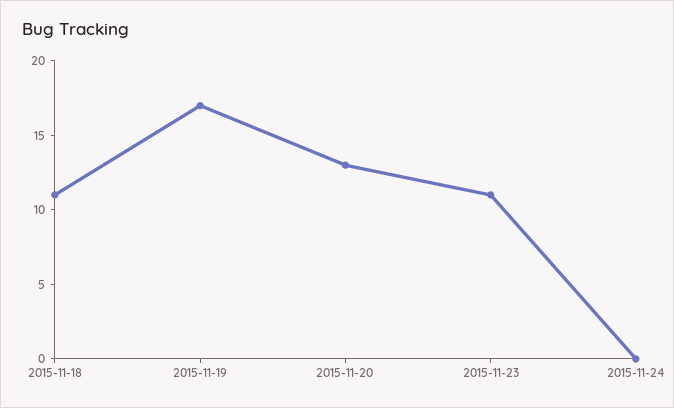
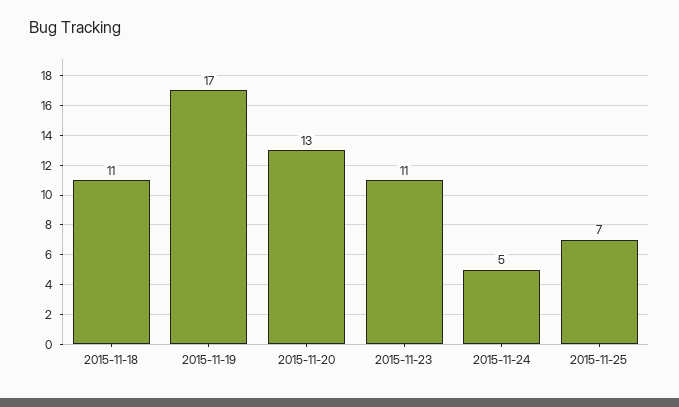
2015-11-24: 0 -> 5
2015-11-25: none -> 7

